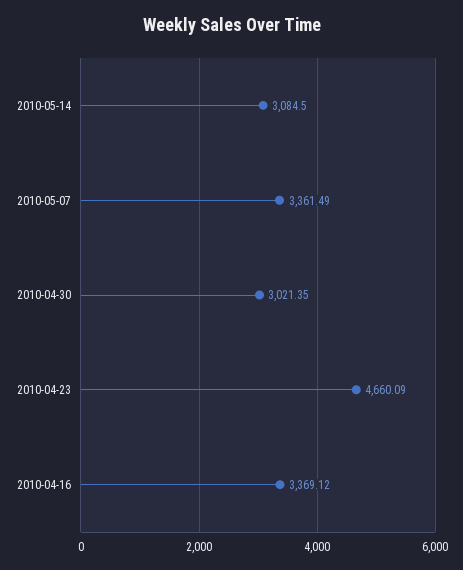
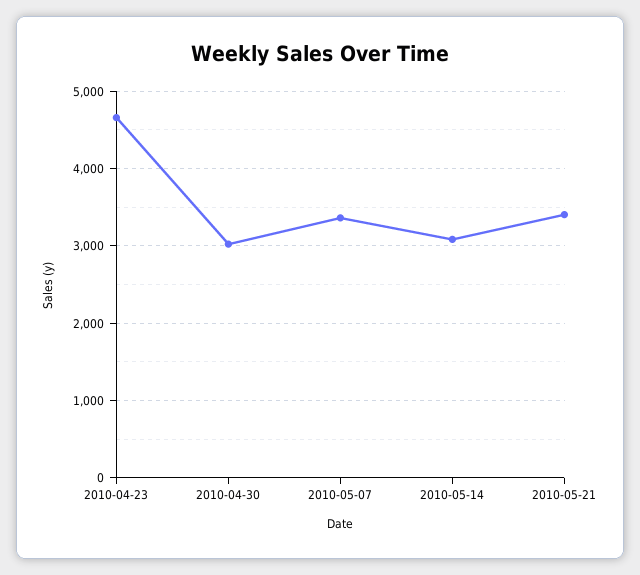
2010-04-16: 3369.12 -> none
2010-05-21: none -> 3400

